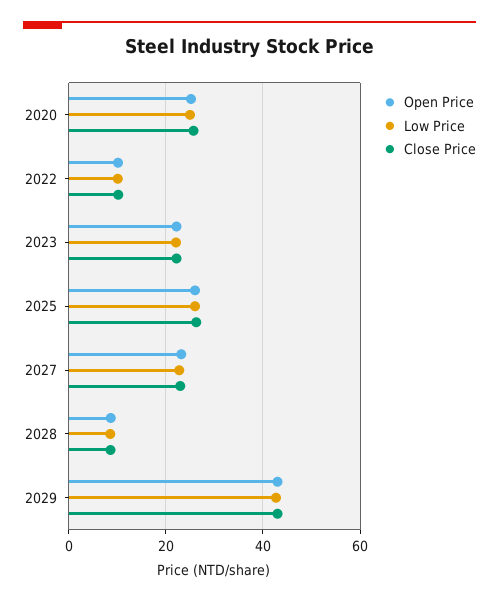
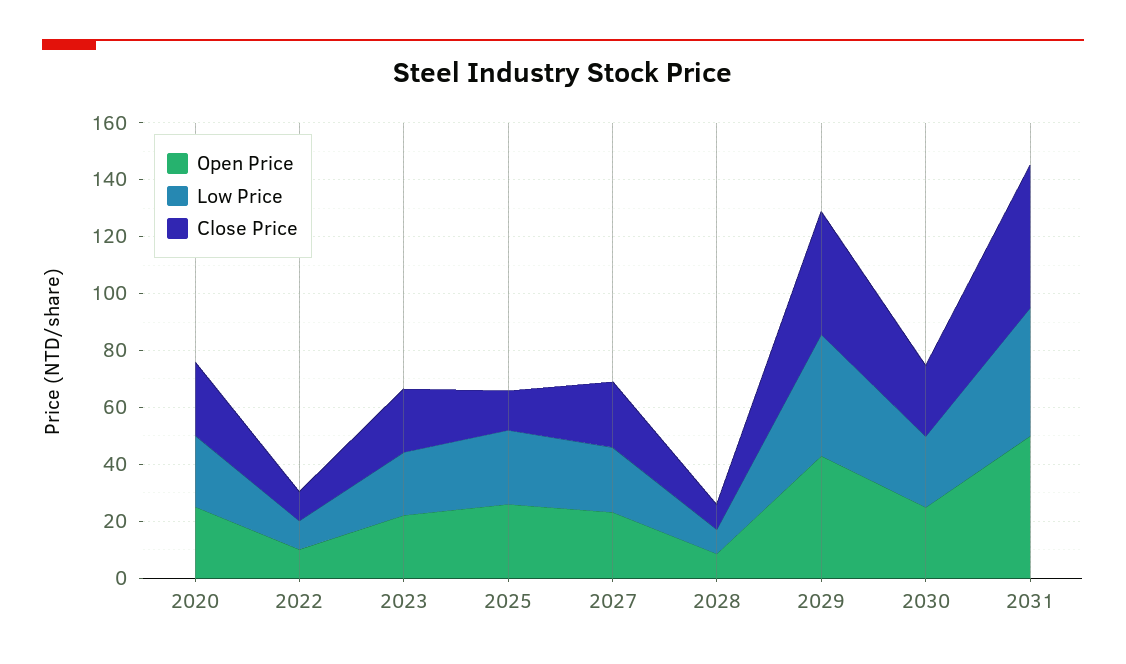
Close Price, 2025: 26 -> 15
Open Price, 2030: none -> 25
Low Price, 2030: none -> 25
Close Price, 2030: none -> 25
Open Price, 2031: none -> 50
Low Price, 2031: none -> 45
Close Price, 2031: none -> 50

